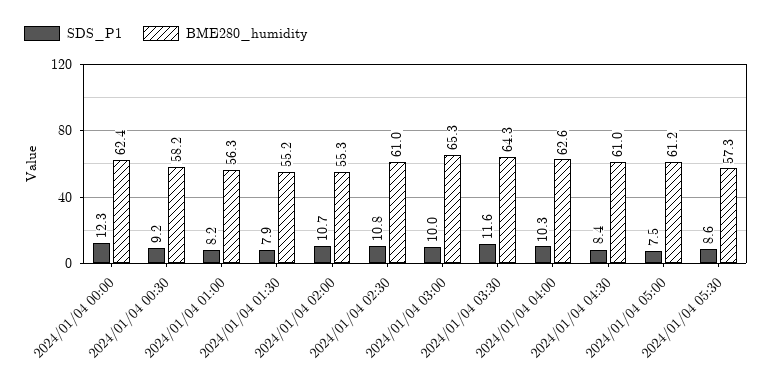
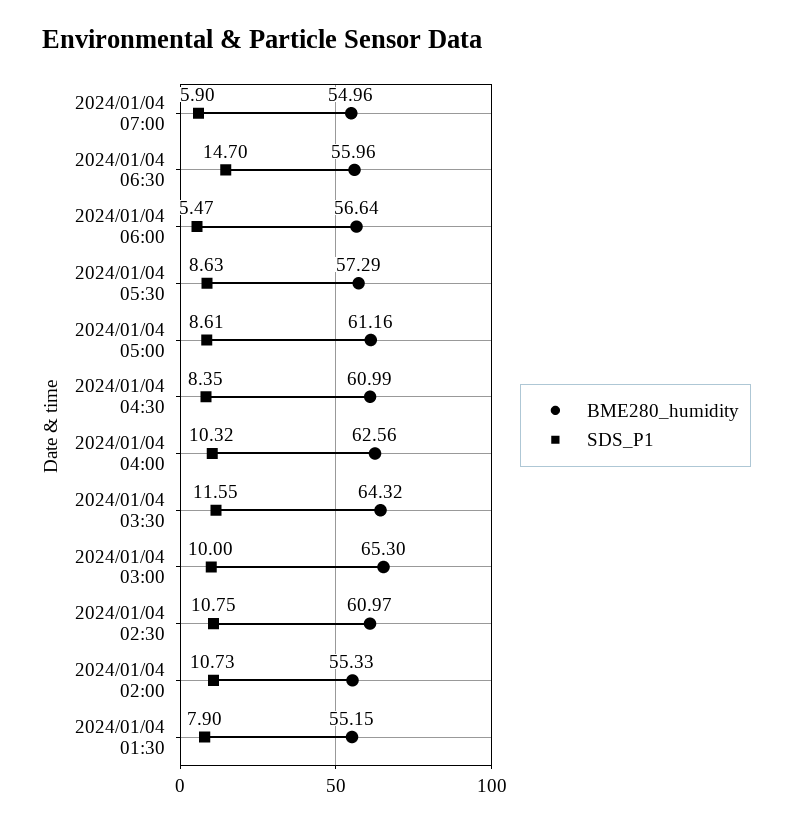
SDS_P1, 2024/01/04 00:00: 12.3 -> none
BME280_humidity, 2024/01/04 00:00: 62.4 -> none
SDS_P1, 2024/01/04 00:30: 9.2 -> none
BME280_humidity, 2024/01/04 00:30: 58.2 -> none
SDS_P1, 2024/01/04 01:00: 8.2 -> none
BME280_humidity, 2024/01/04 01:00: 56.3 -> none
SDS_P1, 2024/01/04 05:00: 7.5 -> 8.61
BME280_humidity, 2024/01/04 07:00: none -> 54.96
SDS_P1, 2024/01/04 07:00: none -> 5.9
BME280_humidity, 2024/01/04 06:30: none -> 55.96
SDS_P1, 2024/01/04 06:30: none -> 14.7
BME280_humidity, 2024/01/04 06:00: none -> 56.64
SDS_P1, 2024/01/04 06:00: none -> 5.47

